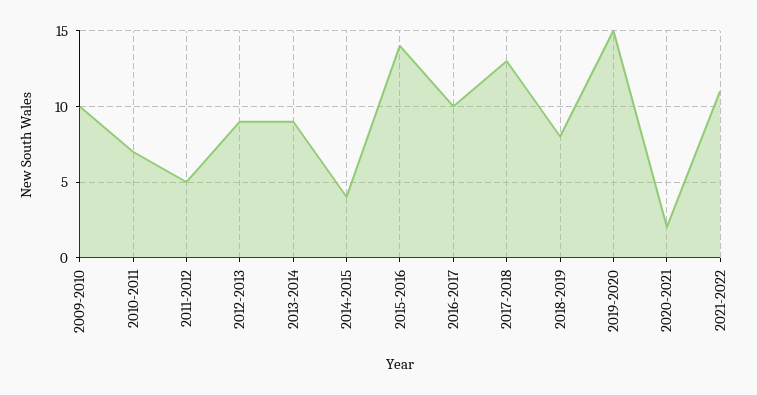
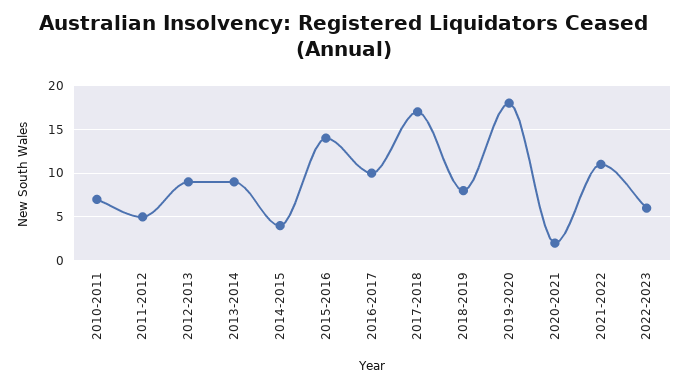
2009-2010: 10 -> none
2017-2018: 13 -> 17
2019-2020: 15 -> 18
2022-2023: none -> 6

